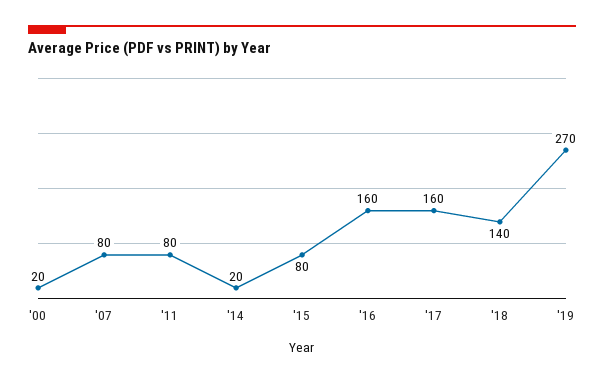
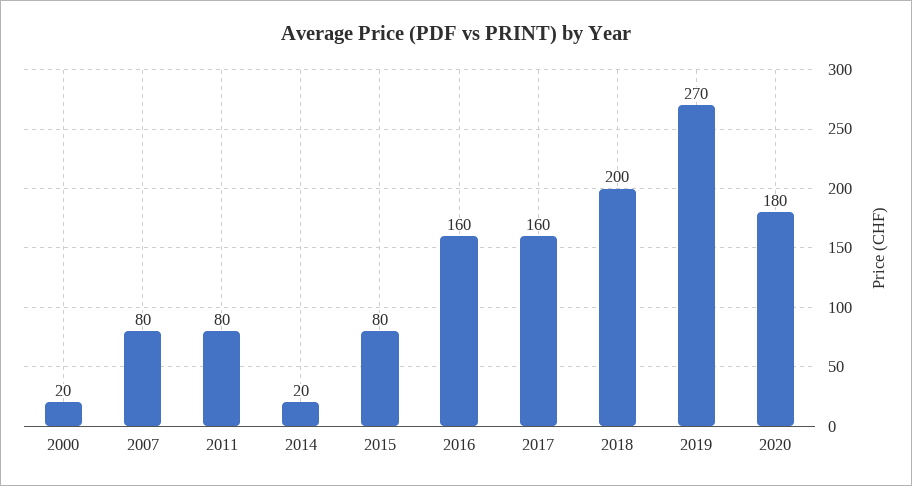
'18: 140 -> 200
2020: none -> 180

